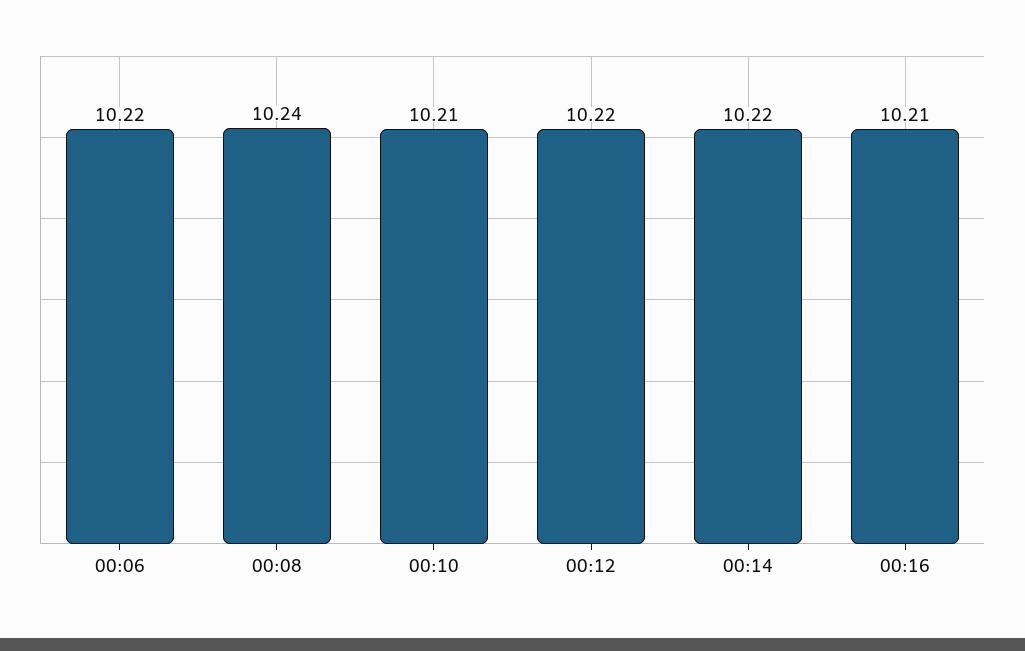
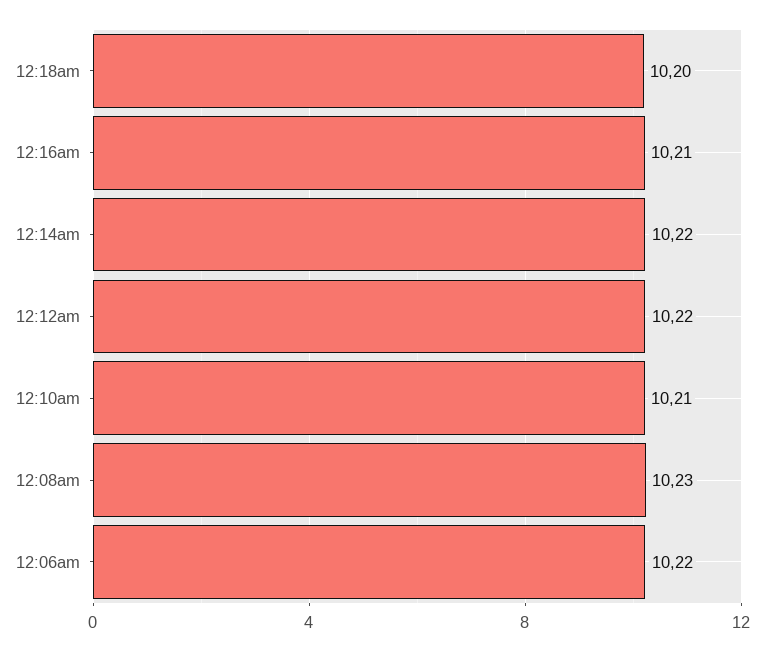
00:08: 10.24 -> 10.23
12:18am: none -> 10.2

